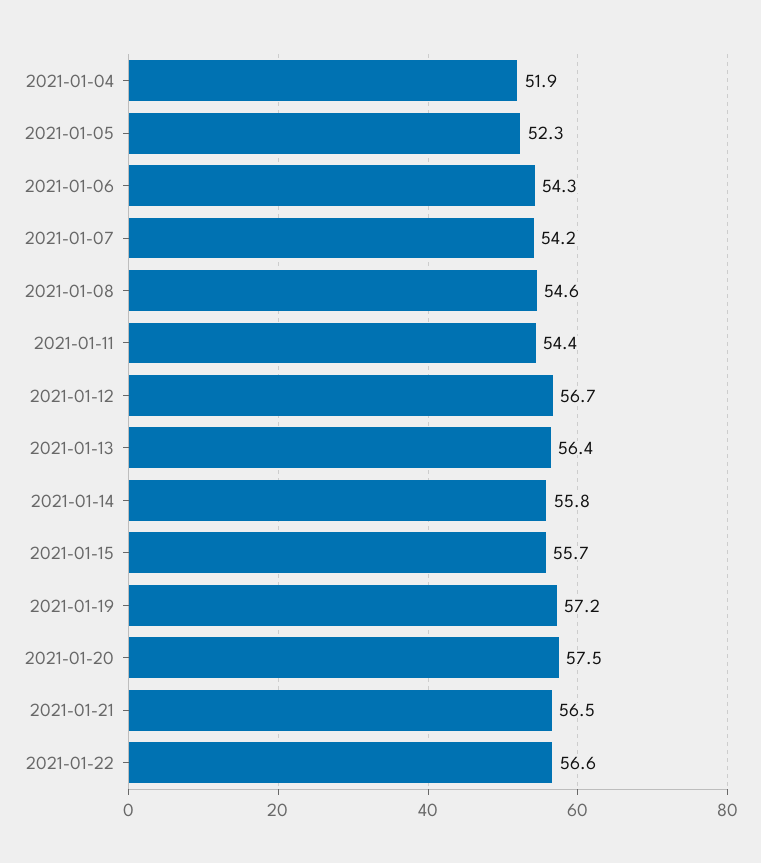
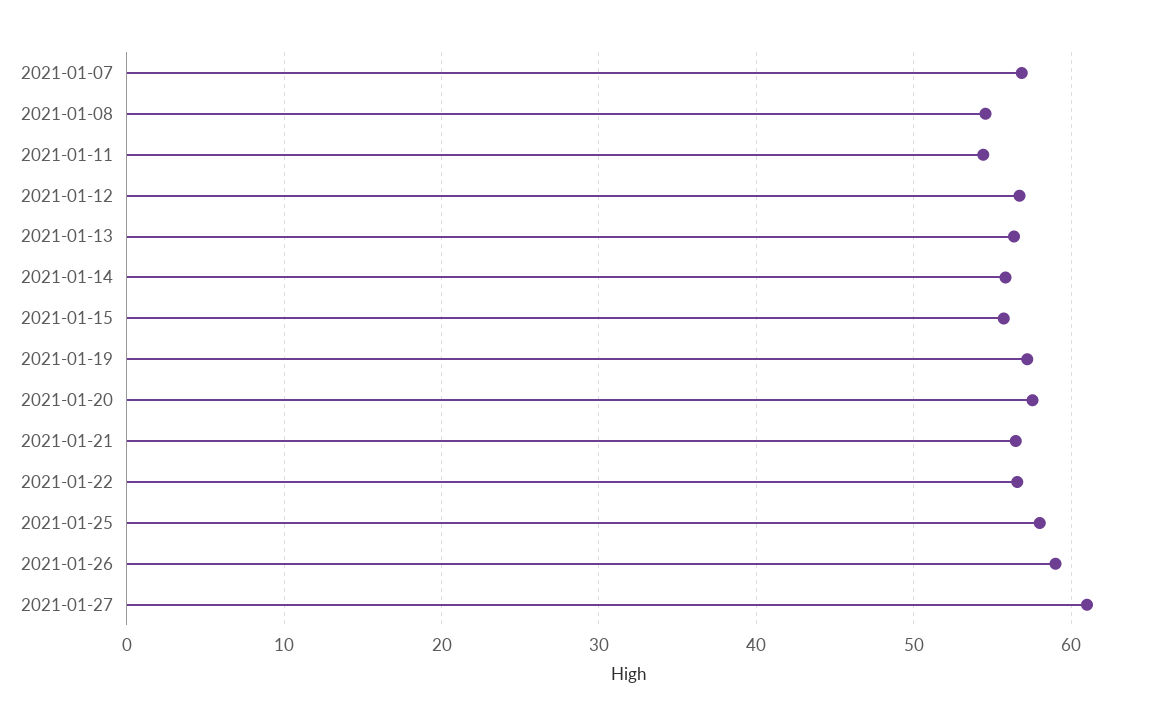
2021-01-04: 51.9 -> none
2021-01-05: 52.3 -> none
2021-01-06: 54.3 -> none
2021-01-07: 54.2 -> 57
2021-01-25: none -> 58
2021-01-26: none -> 59
2021-01-27: none -> 61

